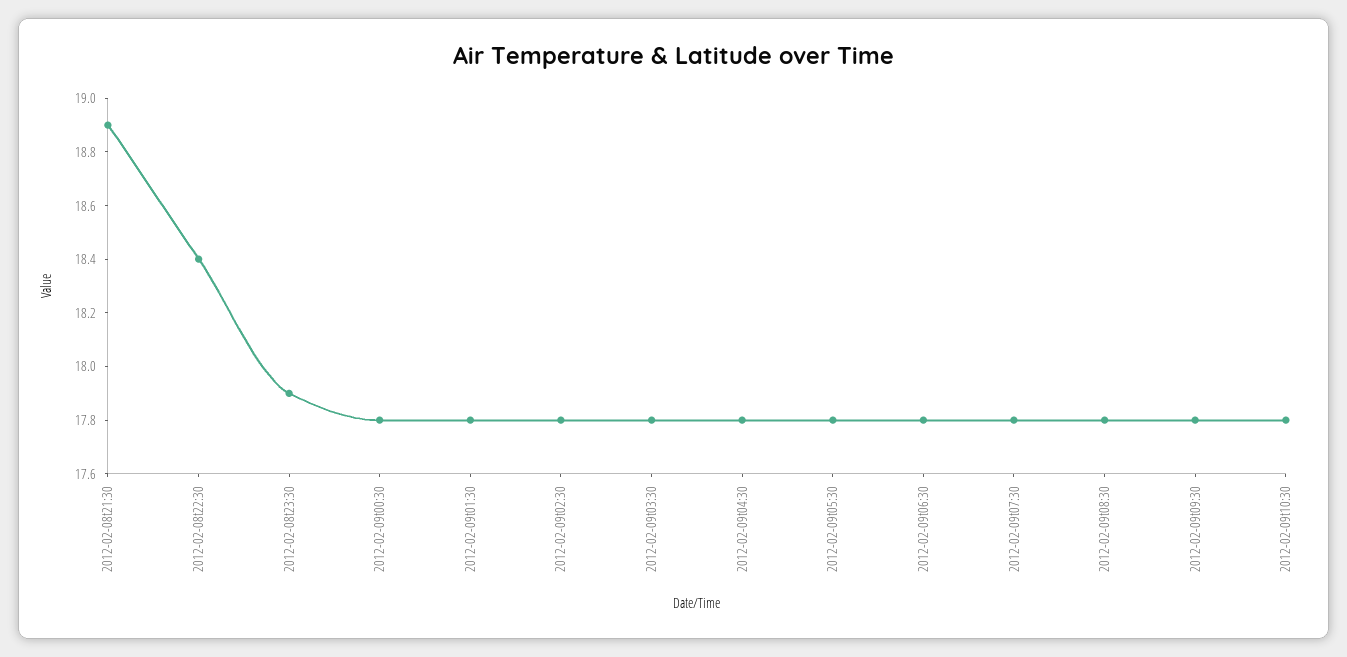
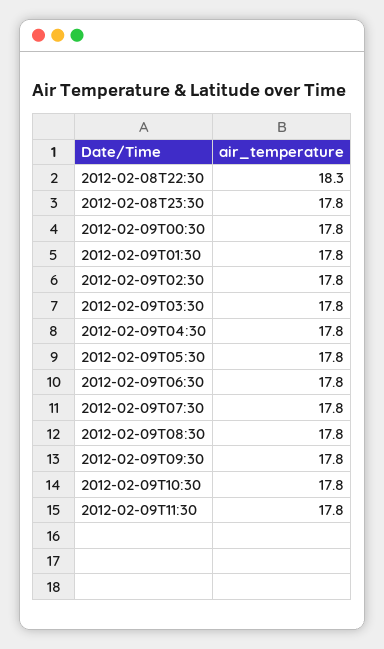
2012-02-08t21:30: 18.9 -> none
2012-02-08t22:30: 18.4 -> 18.3
2012-02-08t23:30: 17.9 -> 17.8
2012-02-09T11:30: none -> 17.8

